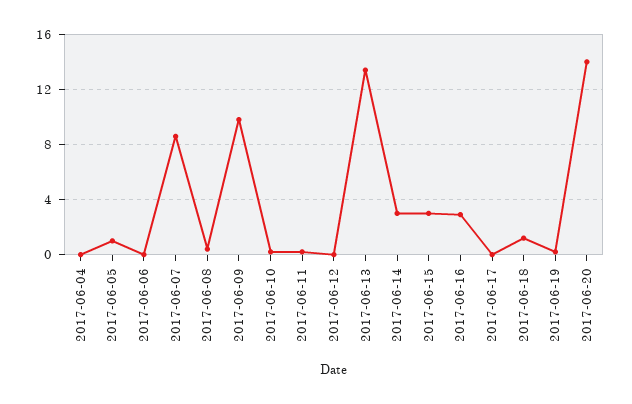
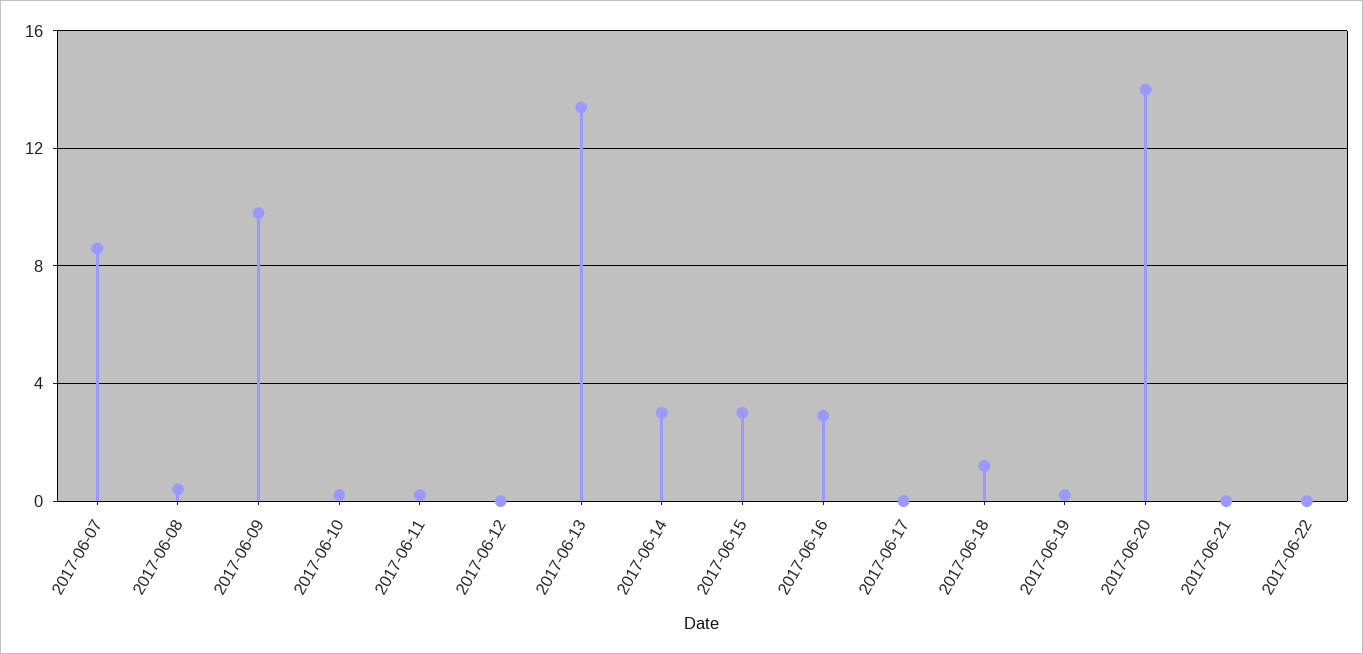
2017-06-04: 0 -> none
2017-06-05: 1 -> none
2017-06-06: 0 -> none
2017-06-21: none -> 0
2017-06-22: none -> 0

